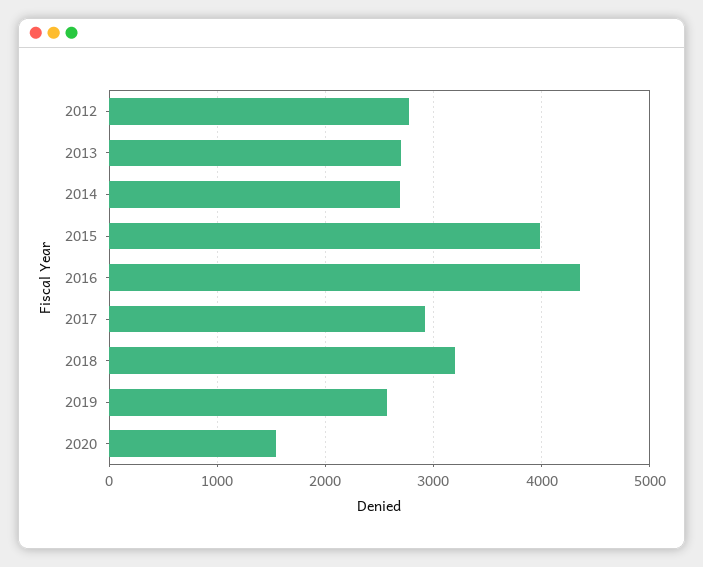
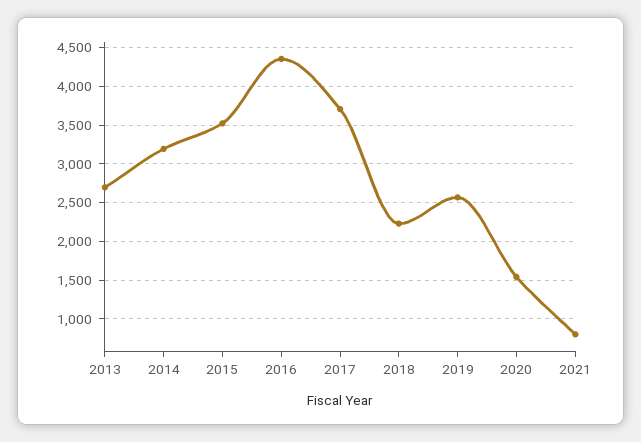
2012: 2800 -> none
2014: 2700 -> 3200
2015: 4000 -> 3500
2017: 2900 -> 3700
2018: 3200 -> 2200
2021: none -> 800

